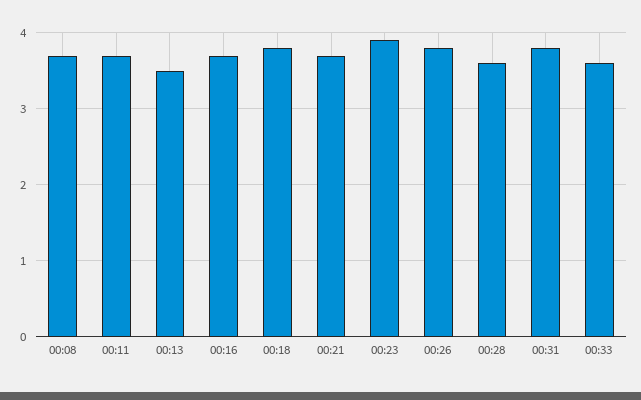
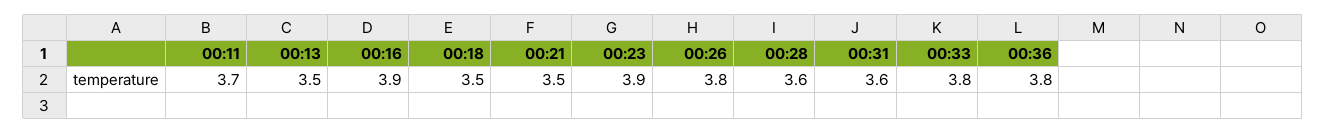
00:08: 3.7 -> none
00:16: 3.7 -> 3.9
00:18: 3.8 -> 3.5
00:21: 3.7 -> 3.5
00:31: 3.8 -> 3.6
00:33: 3.6 -> 3.8
00:36: none -> 3.8

